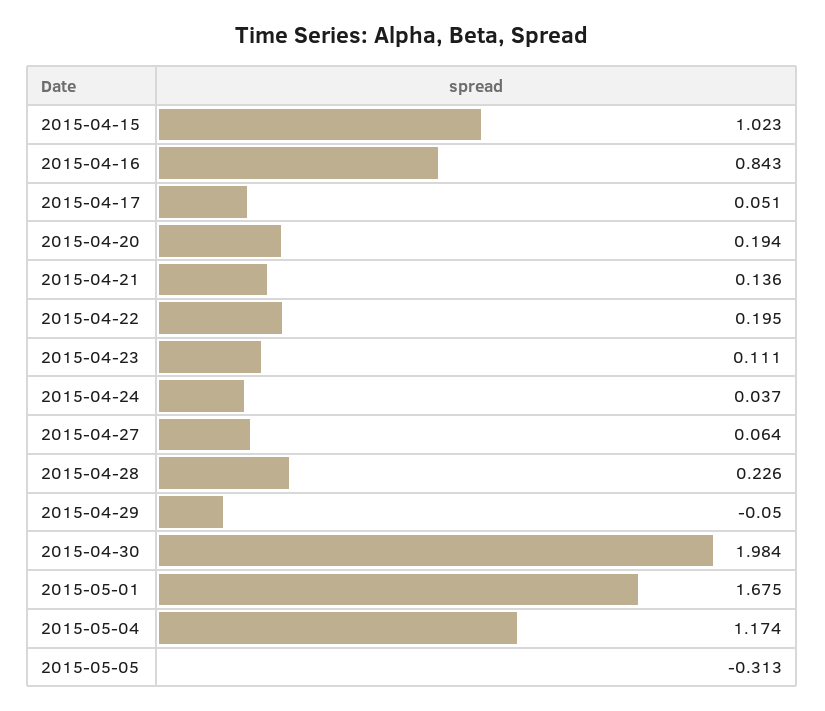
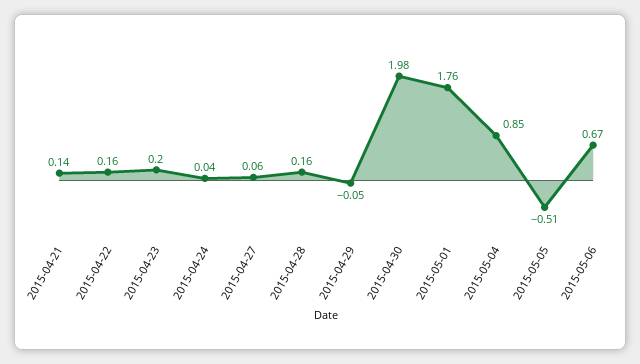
2015-04-15: 1.023 -> none
2015-04-16: 0.843 -> none
2015-04-17: 0.051 -> none
2015-04-20: 0.194 -> none
2015-04-22: 0.195 -> 0.16
2015-04-23: 0.111 -> 0.2
2015-04-28: 0.226 -> 0.16
2015-05-01: 1.675 -> 1.76
2015-05-04: 1.174 -> 0.85
2015-05-05: -0.313 -> -0.51
2015-05-06: none -> 0.67

